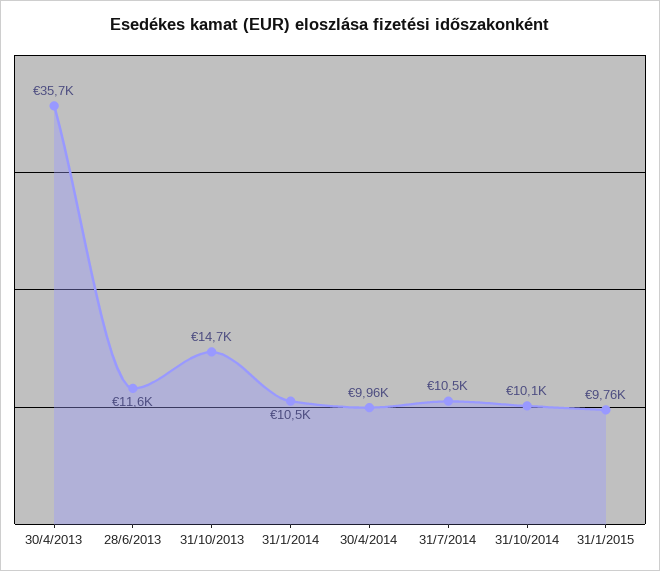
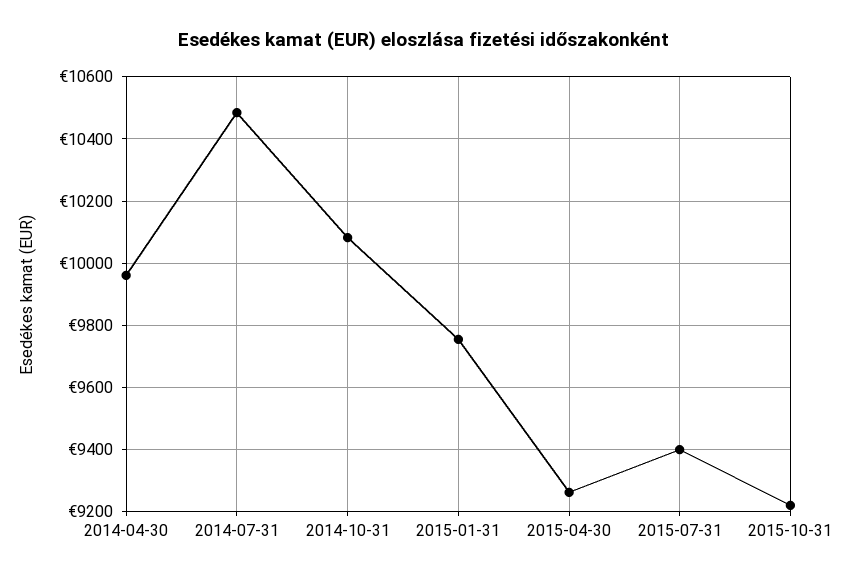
30/4/2013: 35700 -> none
28/6/2013: 11600 -> none
31/10/2013: 14700 -> none
31/1/2014: 10500 -> none
2015-04-30: none -> 9260
2015-07-31: none -> 9400
2015-10-31: none -> 9220

